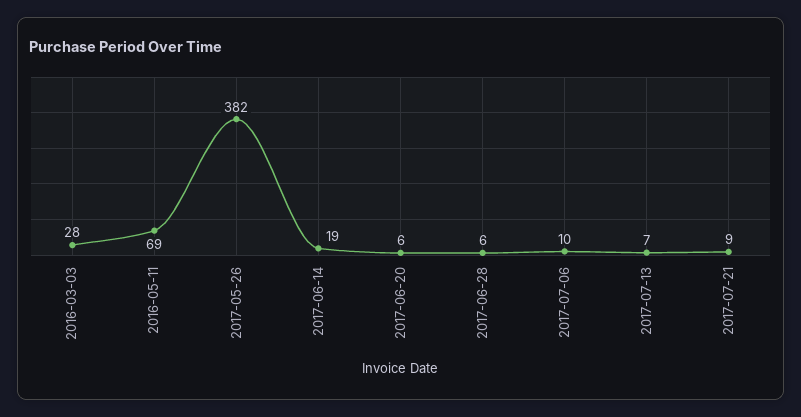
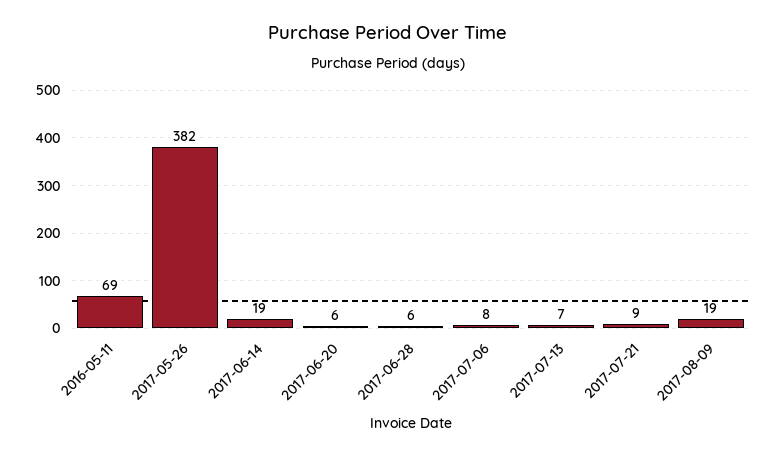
2016-03-03: 28 -> none
2017-07-06: 10 -> 8
2017-08-09: none -> 19

